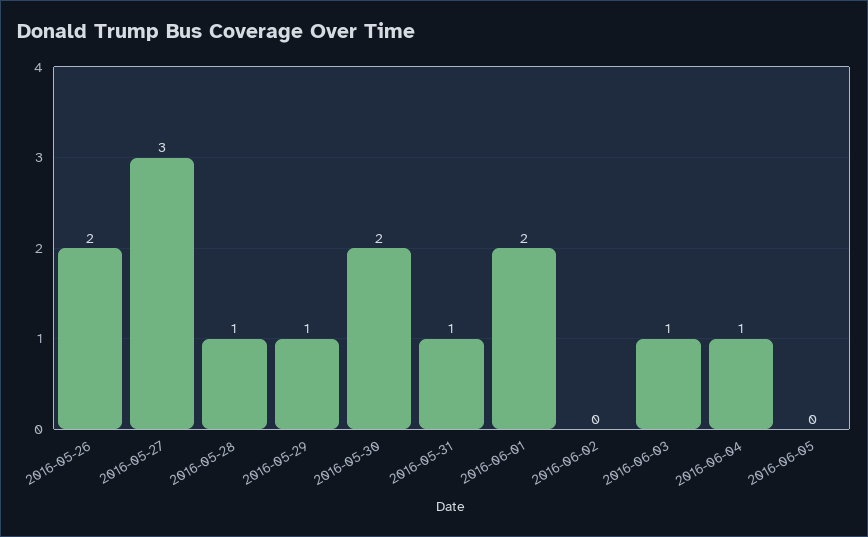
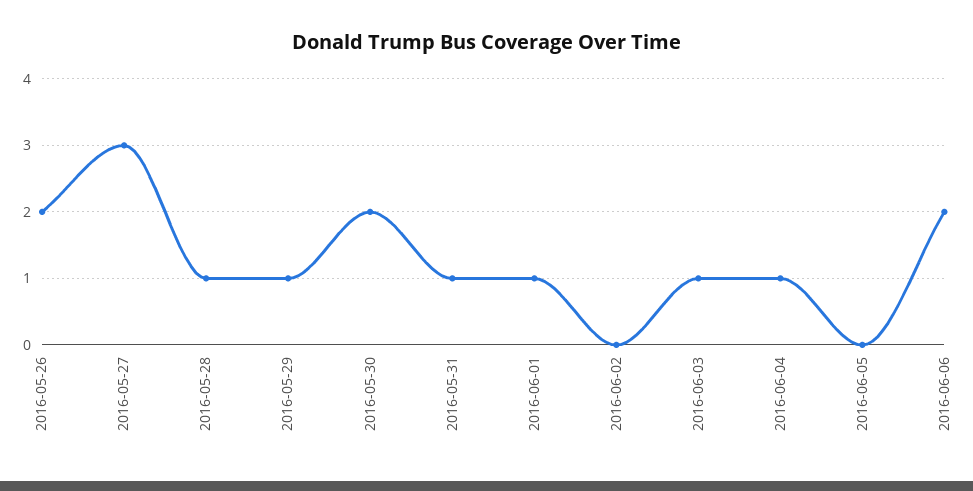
2016-06-01: 2 -> 1
2016-06-06: none -> 2

